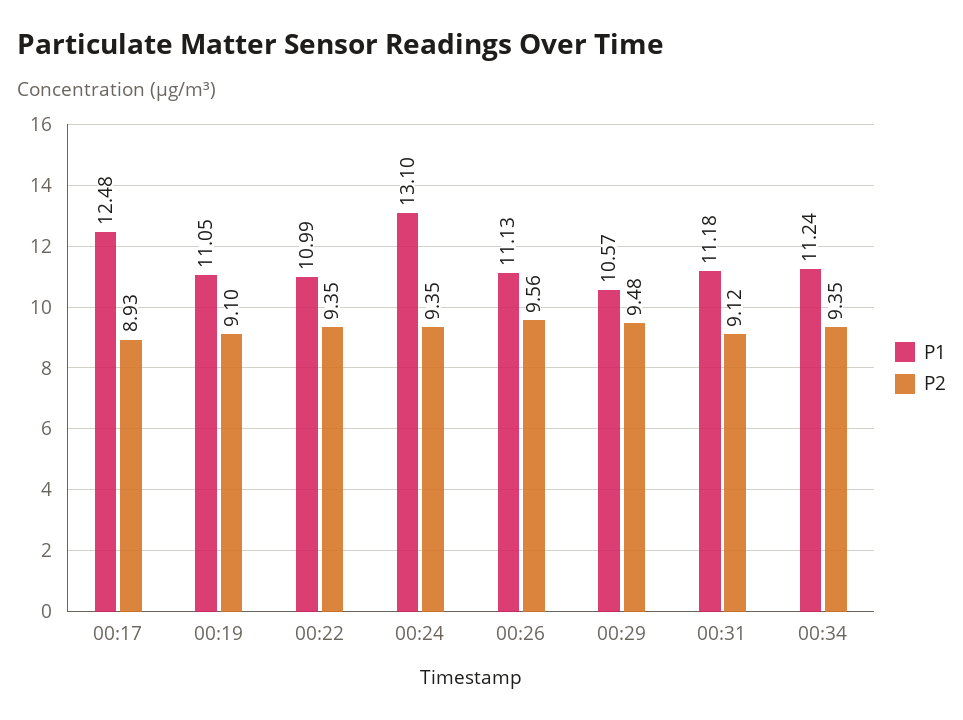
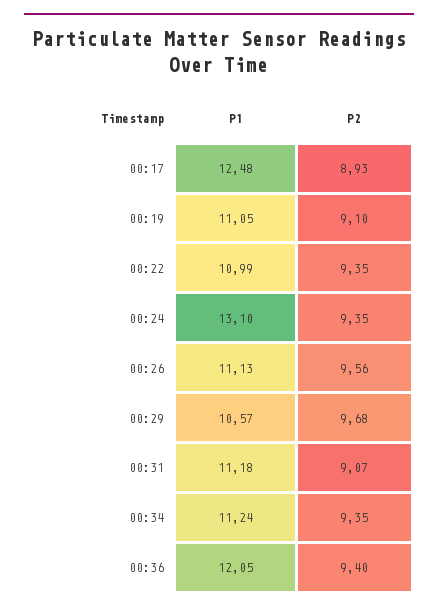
P2, 00:29: 9.48 -> 9.68
P2, 00:31: 9.12 -> 9.07
P1, 00:36: none -> 12.05
P2, 00:36: none -> 9.4

